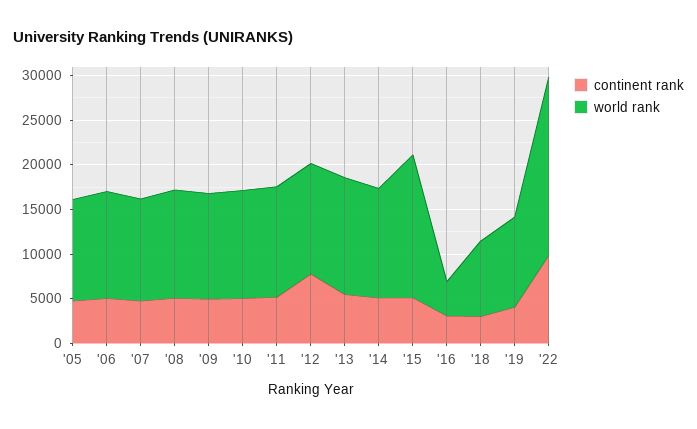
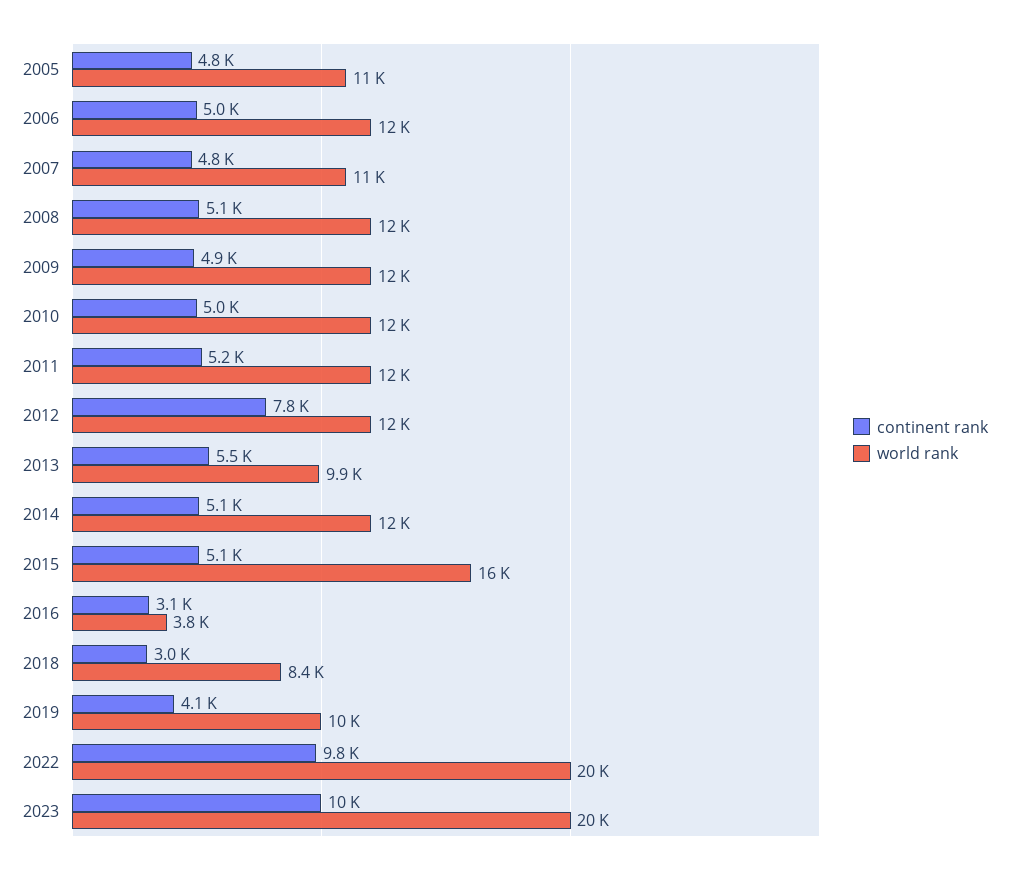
world rank, '13: 13000 -> 9900
continent rank, 2023: none -> 10000
world rank, 2023: none -> 20000

